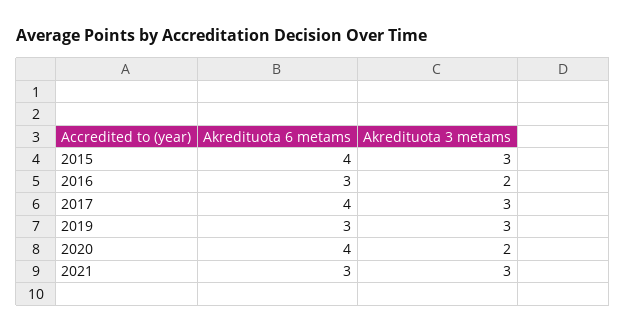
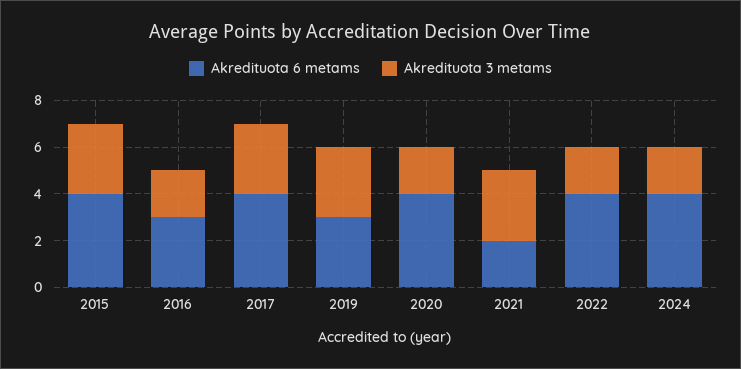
Akredituota 6 metams, 2021: 3 -> 2
Akredituota 6 metams, 2022: none -> 4
Akredituota 3 metams, 2022: none -> 2
Akredituota 6 metams, 2024: none -> 4
Akredituota 3 metams, 2024: none -> 2

